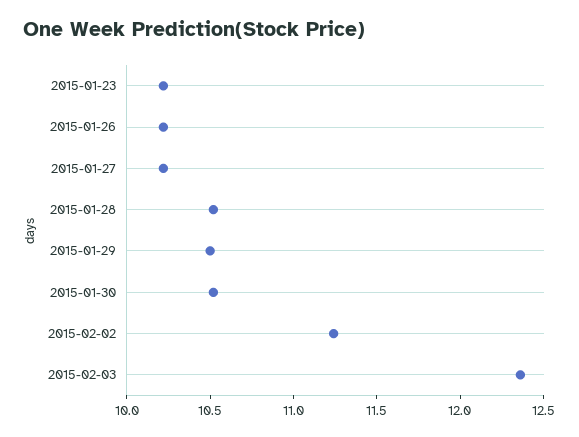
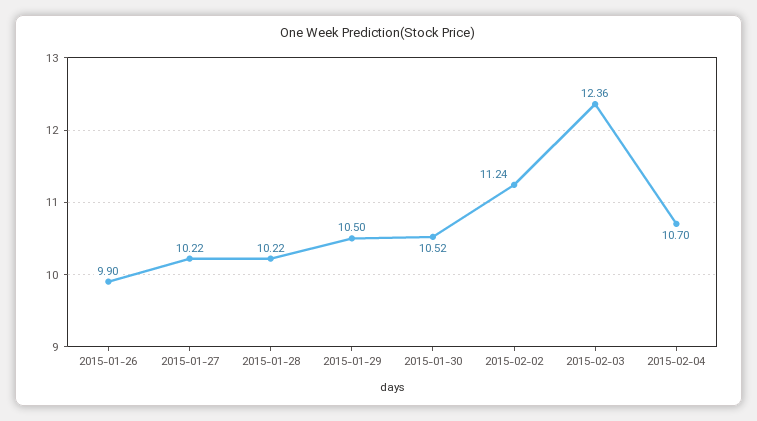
2015-01-23: 10.2 -> none
2015-01-26: 10.2 -> 9.9
2015-01-28: 10.5 -> 10.22
2015-02-04: none -> 10.7

